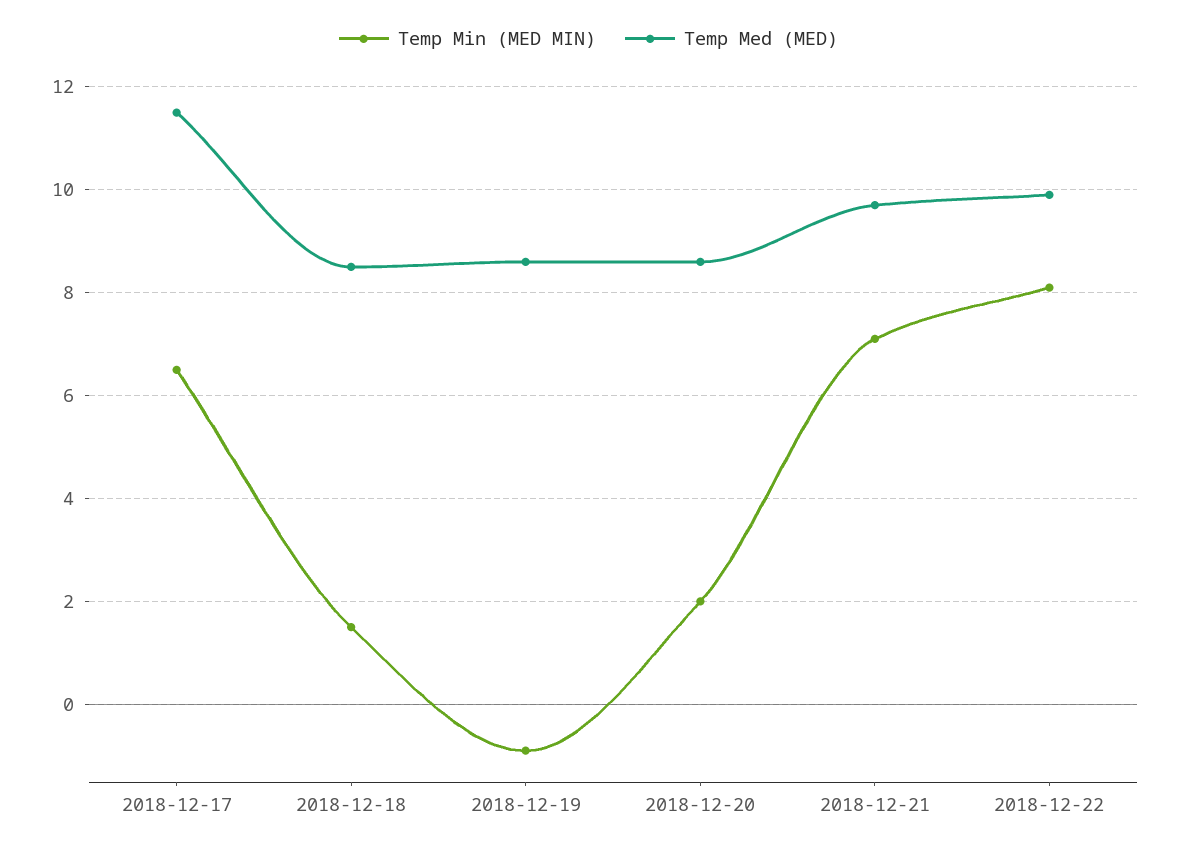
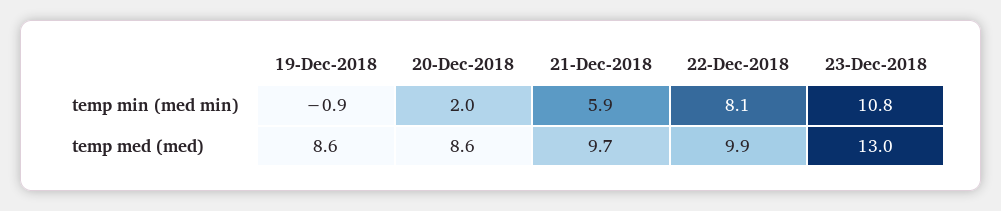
Temp Min (MED MIN), 2018-12-17: 6.5 -> none
Temp Med (MED), 2018-12-17: 11.5 -> none
Temp Min (MED MIN), 2018-12-18: 1.5 -> none
Temp Med (MED), 2018-12-18: 8.5 -> none
Temp Min (MED MIN), 2018-12-21: 7 -> 5.9
Temp Min (MED MIN), 23-Dec-2018: none -> 10.8
Temp Med (MED), 23-Dec-2018: none -> 13

